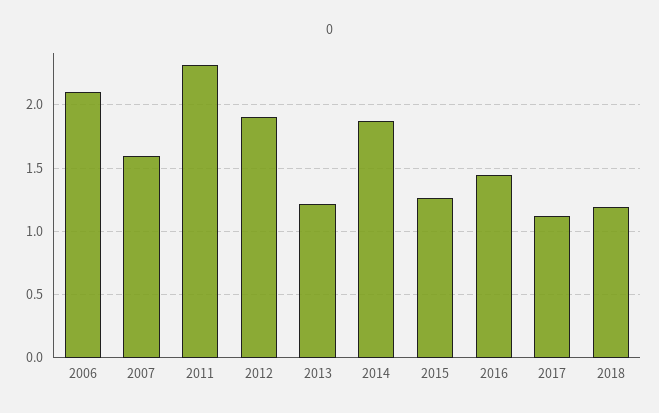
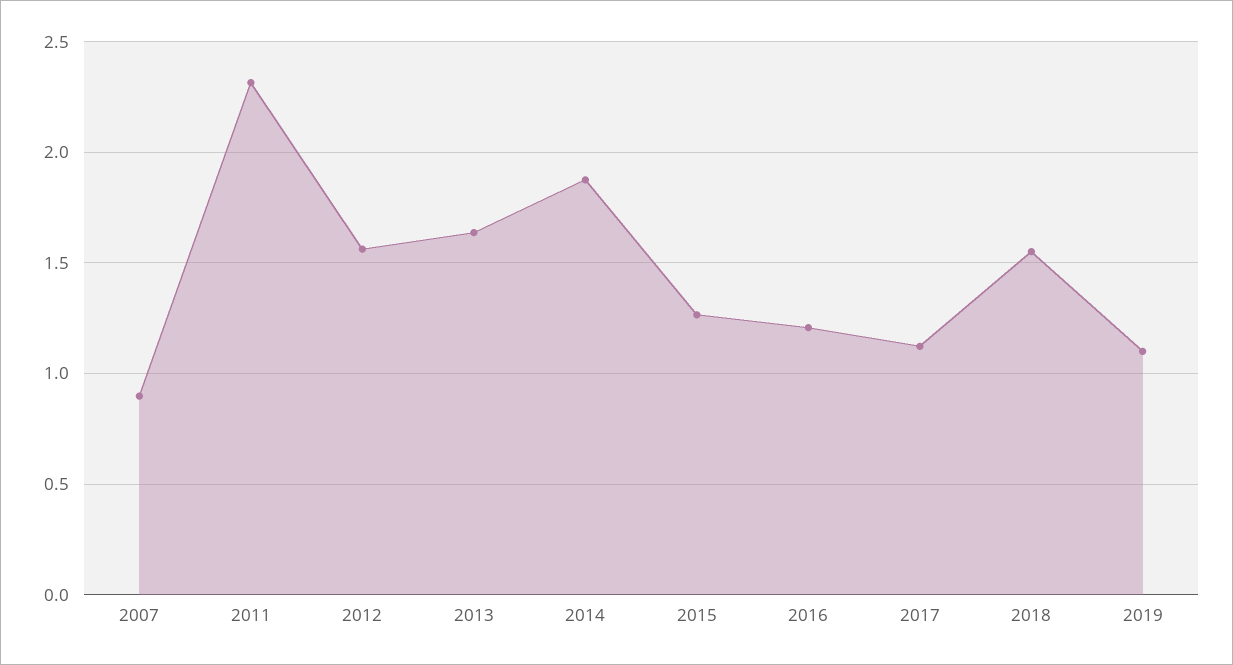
2006: 2.1 -> none
2007: 1.6 -> 0.9
2012: 1.9 -> 1.55
2013: 1.2 -> 1.65
2016: 1.45 -> 1.2
2018: 1.2 -> 1.55
2019: none -> 1.1

